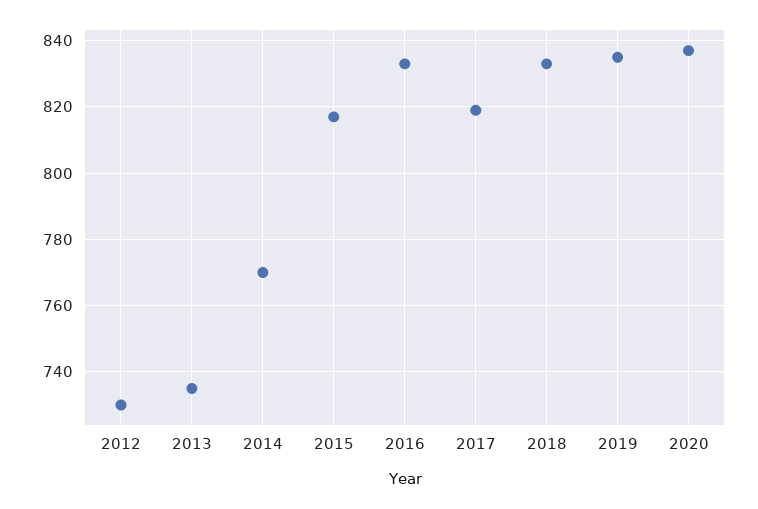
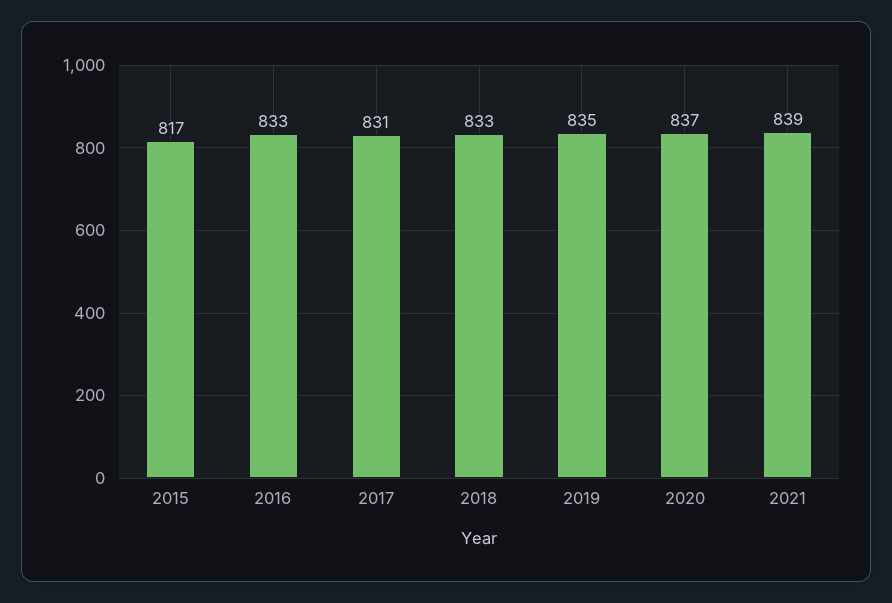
2012: 730 -> none
2013: 735 -> none
2014: 770 -> none
2017: 820 -> 831
2021: none -> 839

